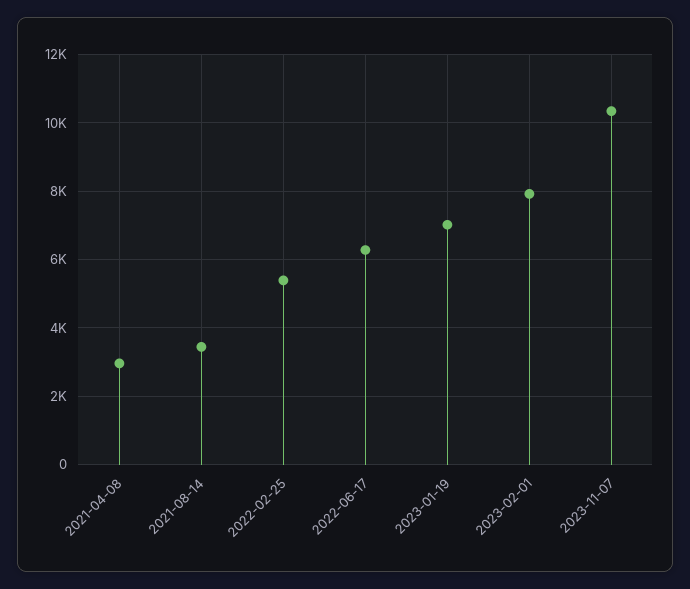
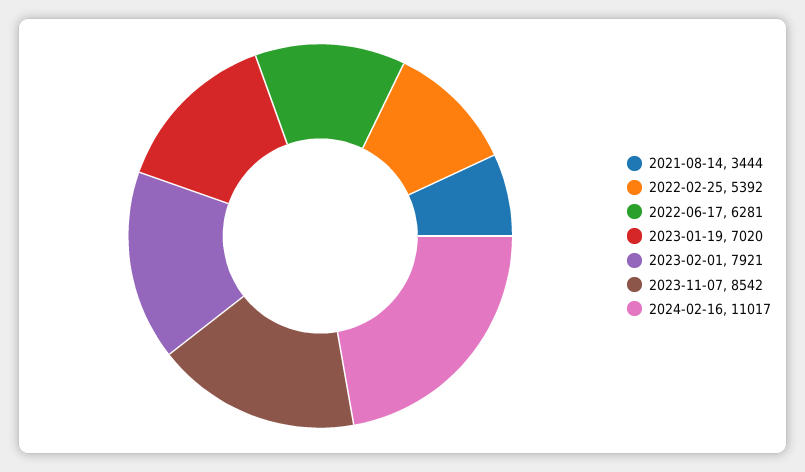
2021-04-08: 3000 -> none
2023-11-07: 10400 -> 8542
2024-02-16: none -> 11017

